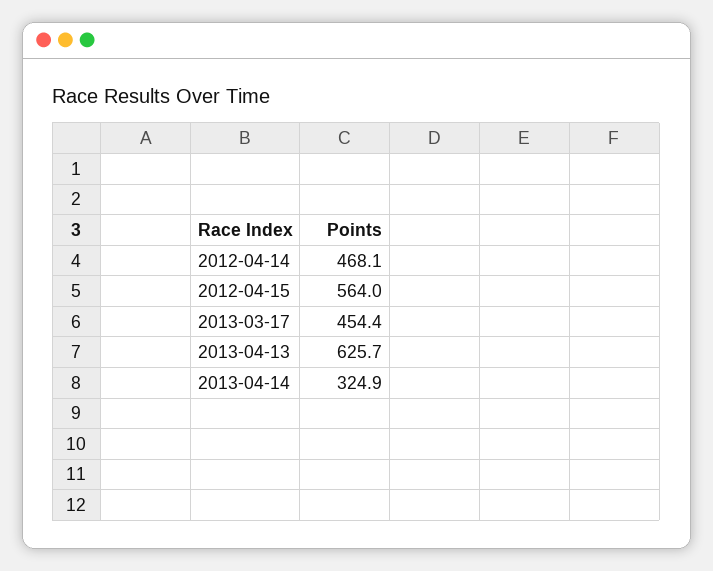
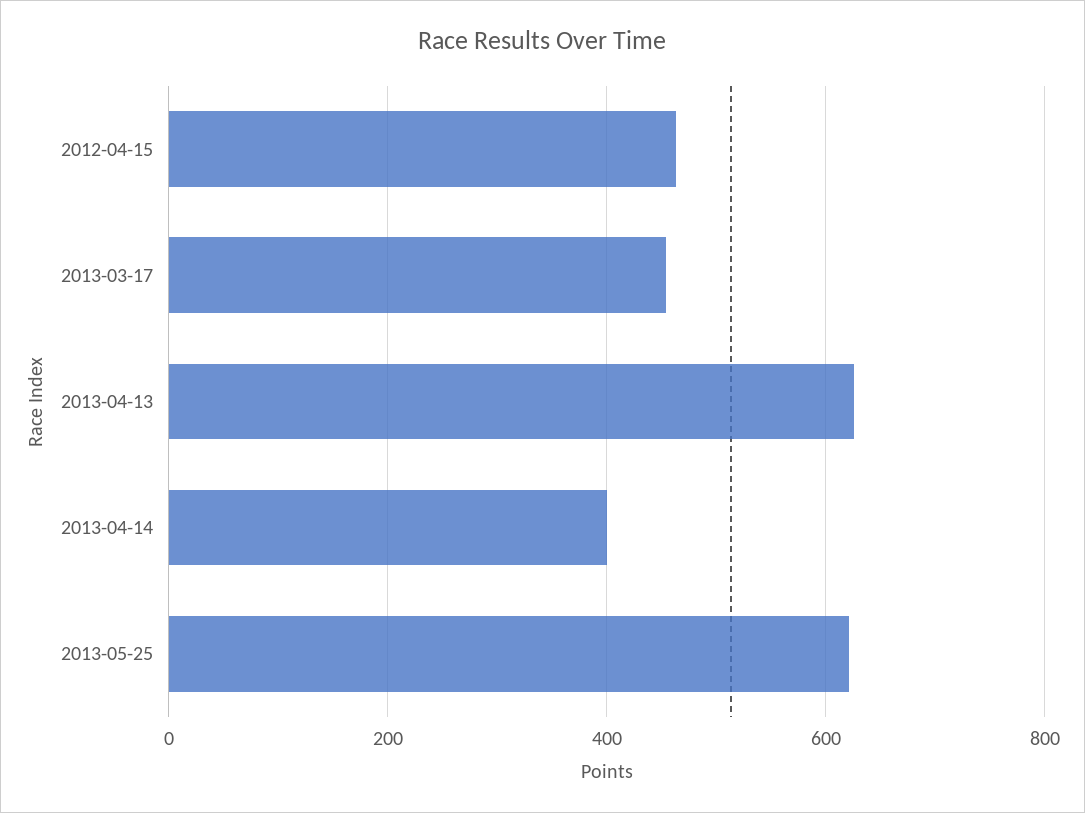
2012-04-14: 468.1 -> none
2012-04-15: 564 -> 460
2013-04-14: 324.9 -> 400
2013-05-25: none -> 620

